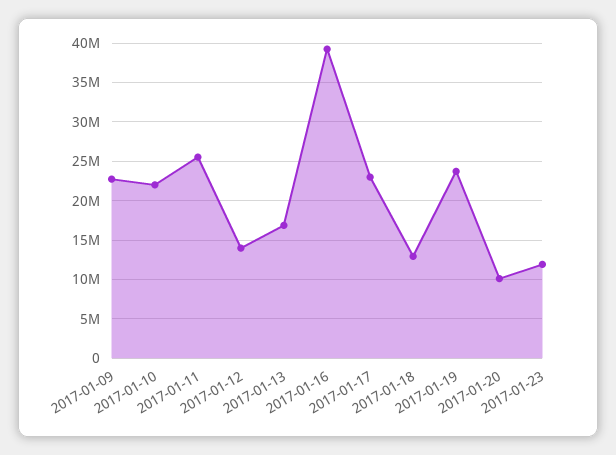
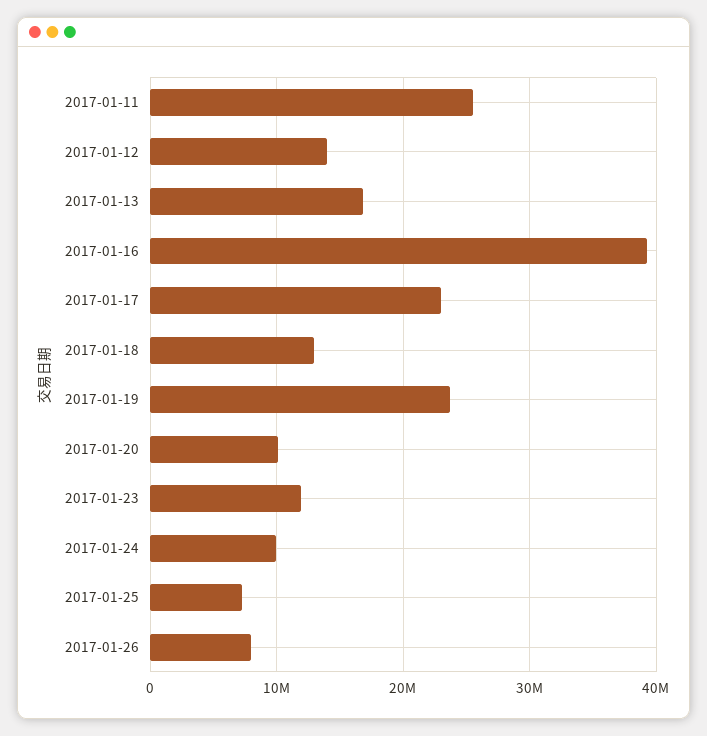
2017-01-09: 23000000 -> none
2017-01-10: 22000000 -> none
2017-01-24: none -> 10000000
2017-01-25: none -> 7000000
2017-01-26: none -> 8000000

